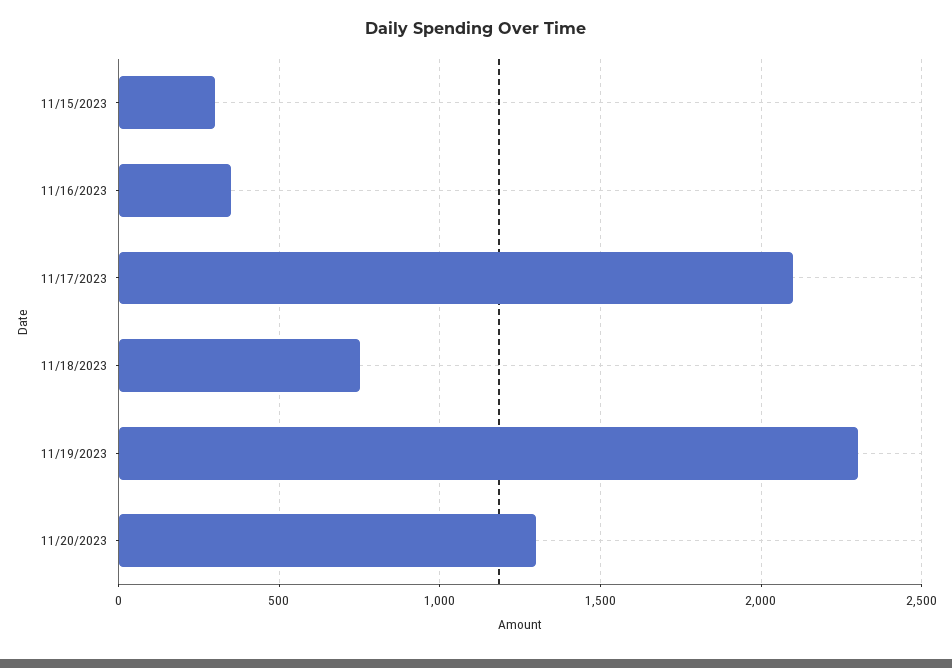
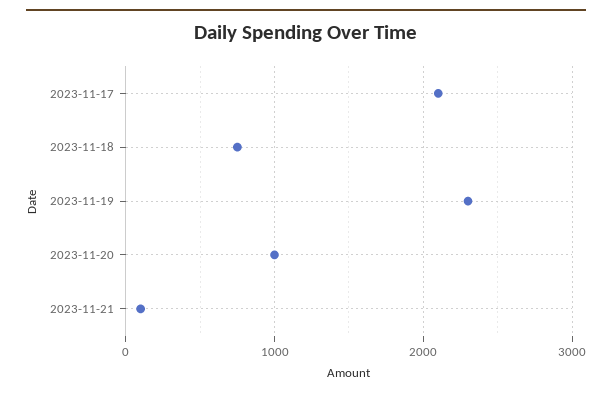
11/15/2023: 300 -> none
11/16/2023: 350 -> none
11/20/2023: 1300 -> 1000
2023-11-21: none -> 100

